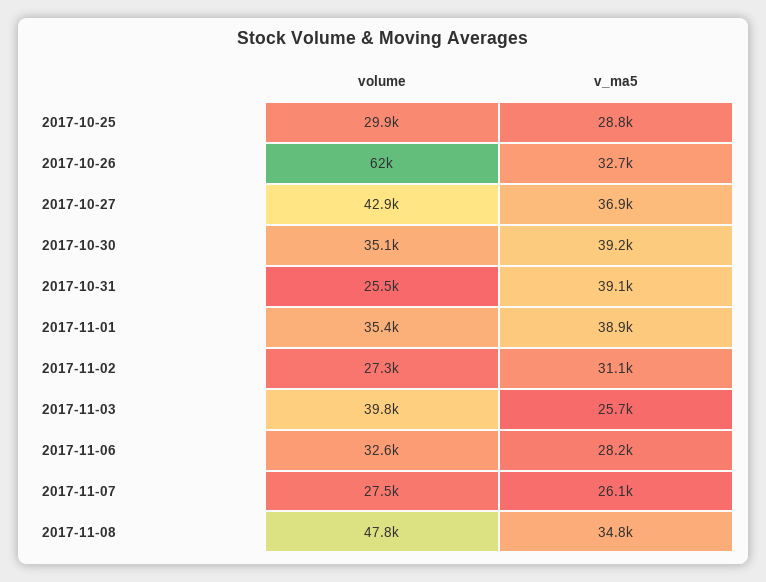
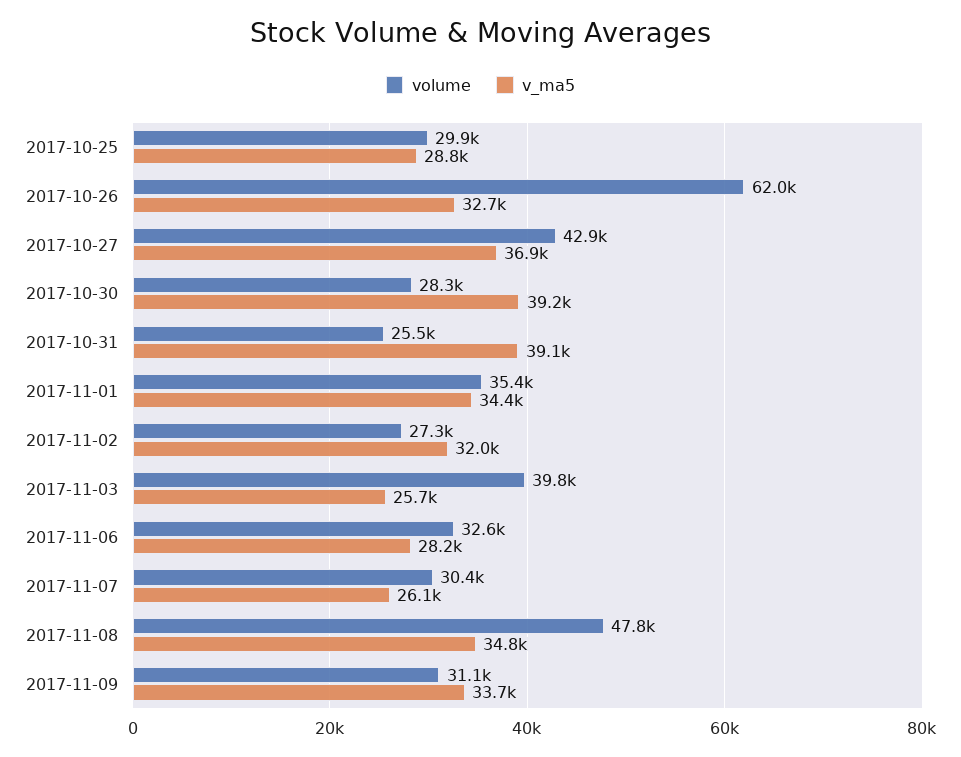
volume, 2017-10-30: 35100 -> 28300
v_ma5, 2017-11-01: 38900 -> 34400
v_ma5, 2017-11-02: 31100 -> 32000
volume, 2017-11-07: 27500 -> 30400
volume, 2017-11-09: none -> 31100
v_ma5, 2017-11-09: none -> 33700

